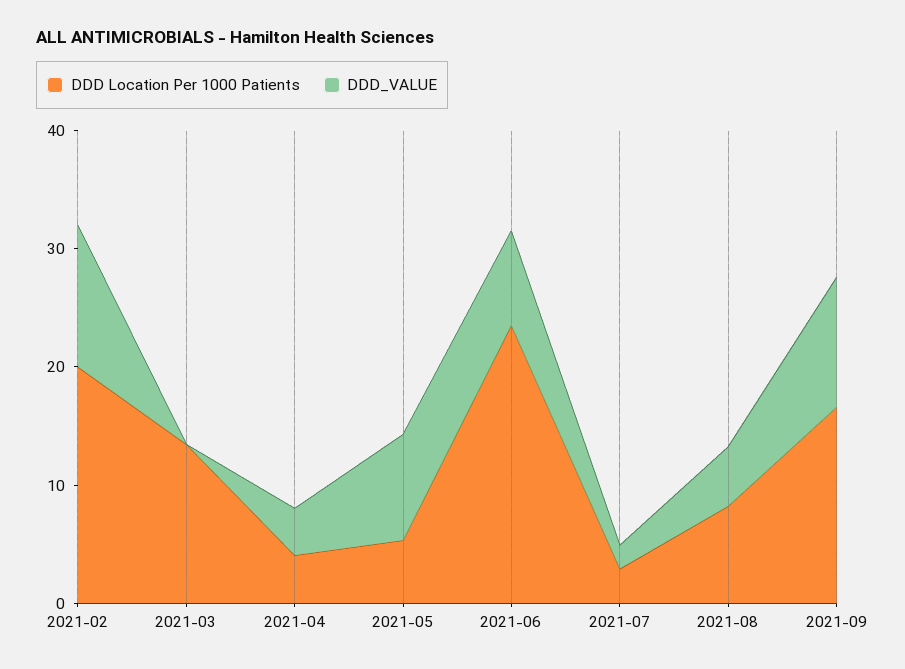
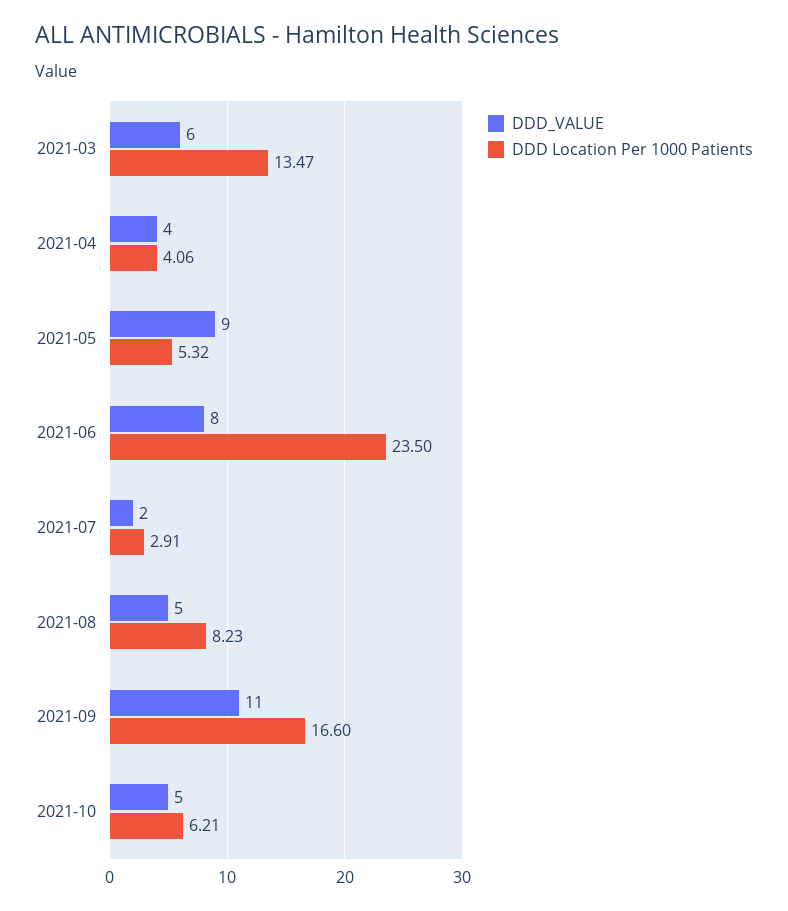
DDD Location Per 1000 Patients, 2021-02: 20 -> none
DDD_VALUE, 2021-02: 12 -> none
DDD_VALUE, 2021-03: 0 -> 6
DDD_VALUE, 2021-10: none -> 5
DDD Location Per 1000 Patients, 2021-10: none -> 6.21

